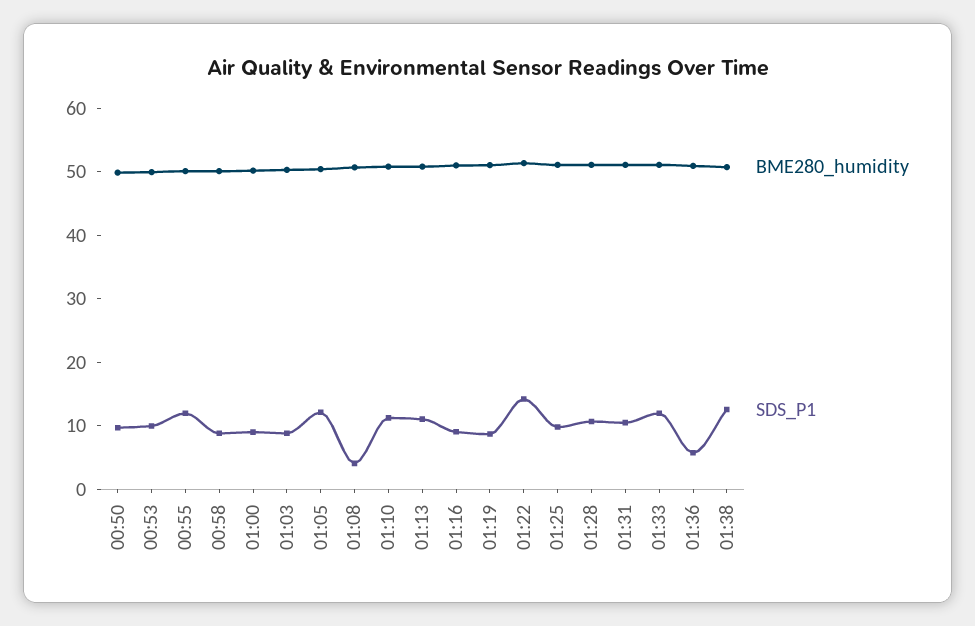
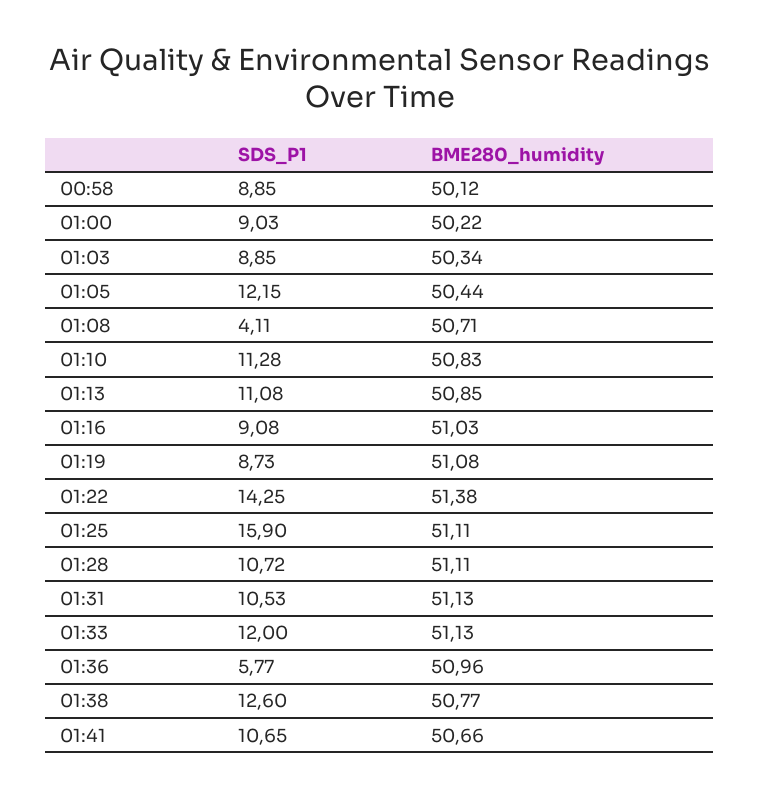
BME280_humidity, 00:50: 50 -> none
SDS_P1, 00:50: 10 -> none
BME280_humidity, 00:53: 50 -> none
SDS_P1, 00:53: 10 -> none
BME280_humidity, 00:55: 50 -> none
SDS_P1, 00:55: 12 -> none
SDS_P1, 01:25: 10 -> 15.9
SDS_P1, 01:41: none -> 10.65
BME280_humidity, 01:41: none -> 50.66

